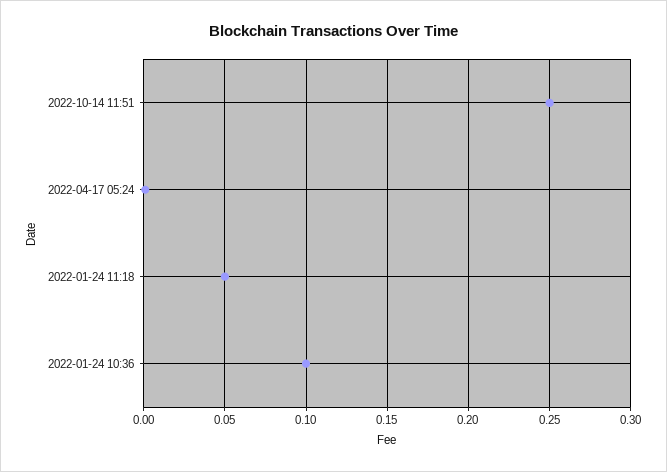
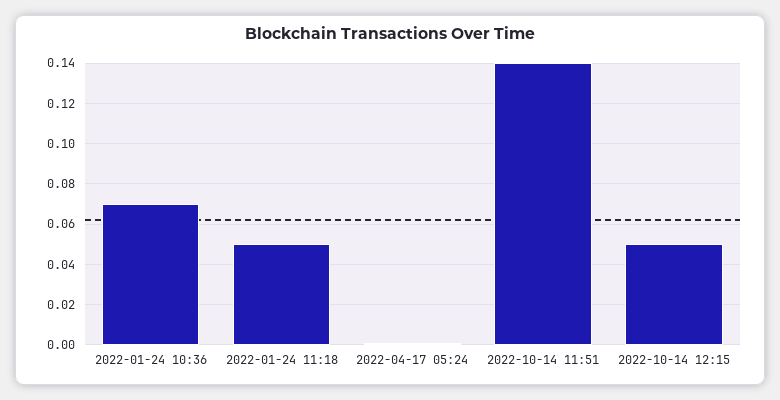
2022-10-14 11:51: 0.25 -> 0.14
2022-01-24 10:36: 0.1 -> 0.07
2022-10-14 12:15: none -> 0.05

